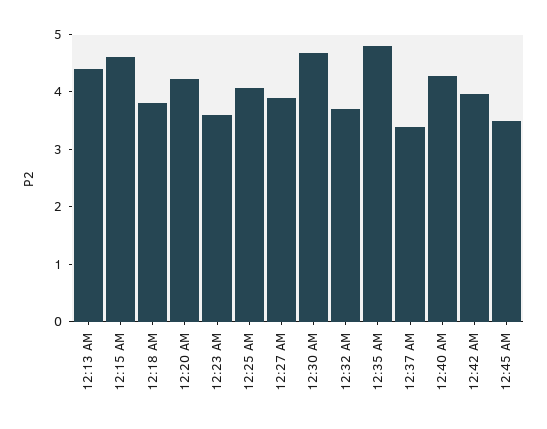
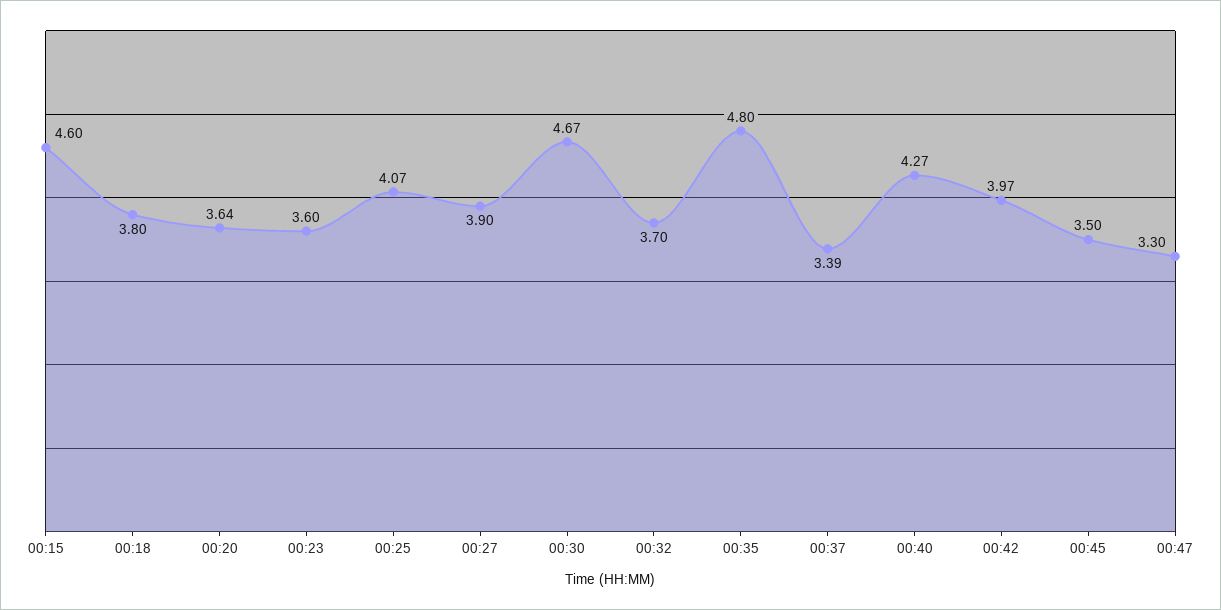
12:13 AM: 4.4 -> none
12:20 AM: 4.2 -> 3.64
00:47: none -> 3.3

